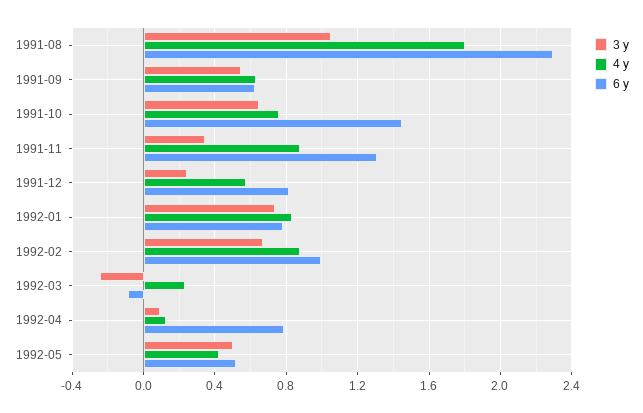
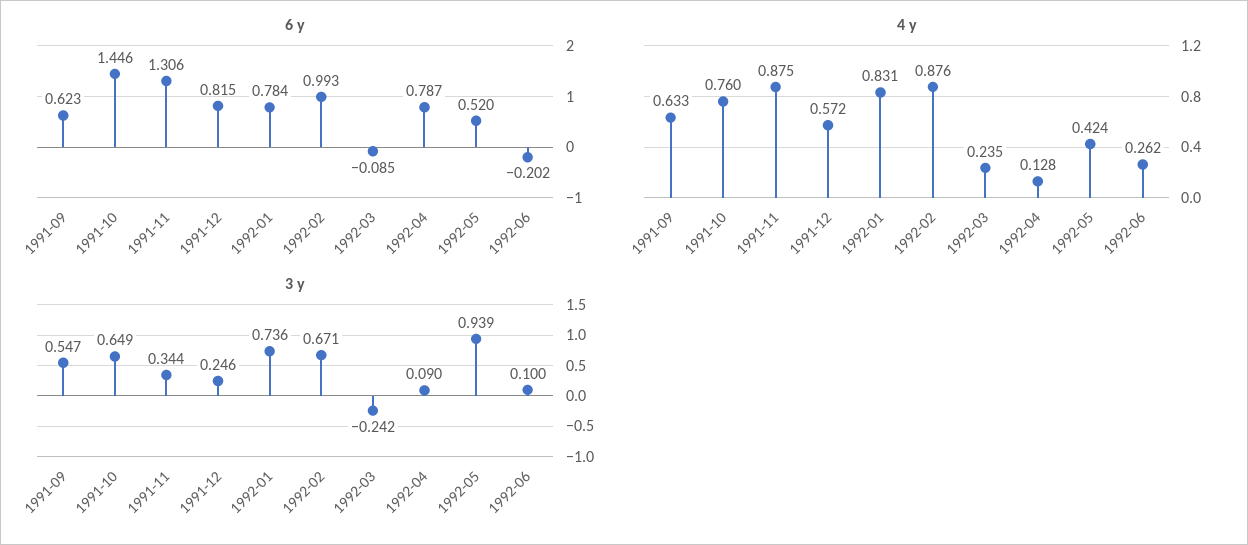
3 y, 1991-08: 1.05 -> none
4 y, 1991-08: 1.8 -> none
6 y, 1991-08: 2.3 -> none
3 y, 1992-05: 0.5 -> 0.939
6 y, 1992-06: none -> -0.202
4 y, 1992-06: none -> 0.262
3 y, 1992-06: none -> 0.1

